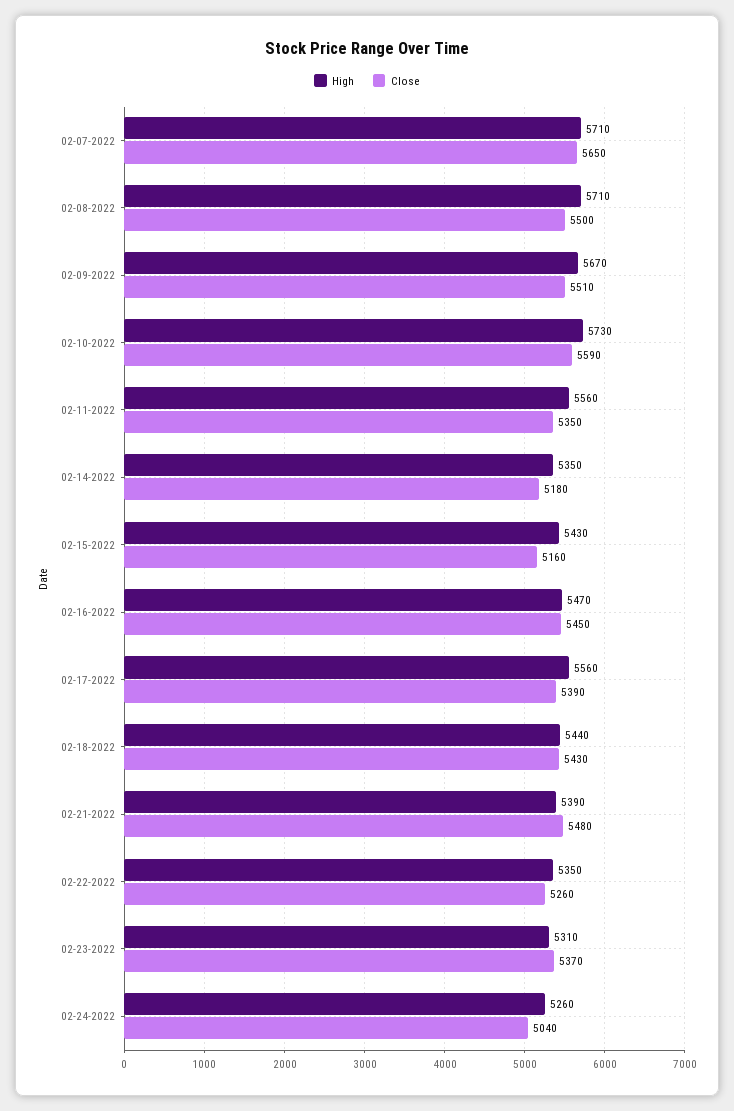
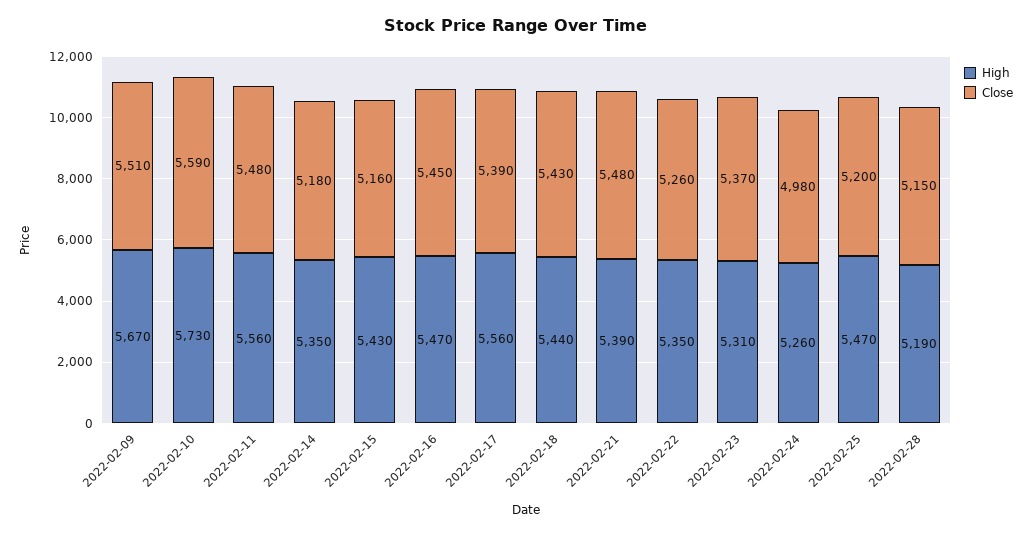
High, 02-07-2022: 5710 -> none
Close, 02-07-2022: 5650 -> none
High, 02-08-2022: 5710 -> none
Close, 02-08-2022: 5500 -> none
Close, 02-11-2022: 5350 -> 5480
Close, 02-24-2022: 5040 -> 4980
High, 2022-02-25: none -> 5470
Close, 2022-02-25: none -> 5200
High, 2022-02-28: none -> 5190
Close, 2022-02-28: none -> 5150

